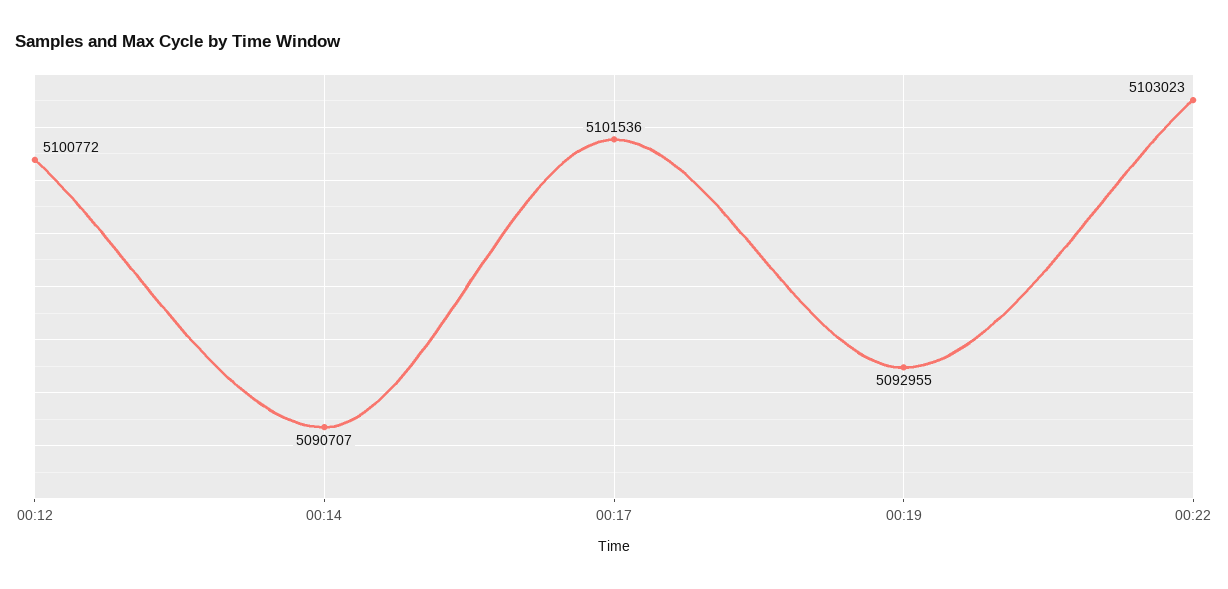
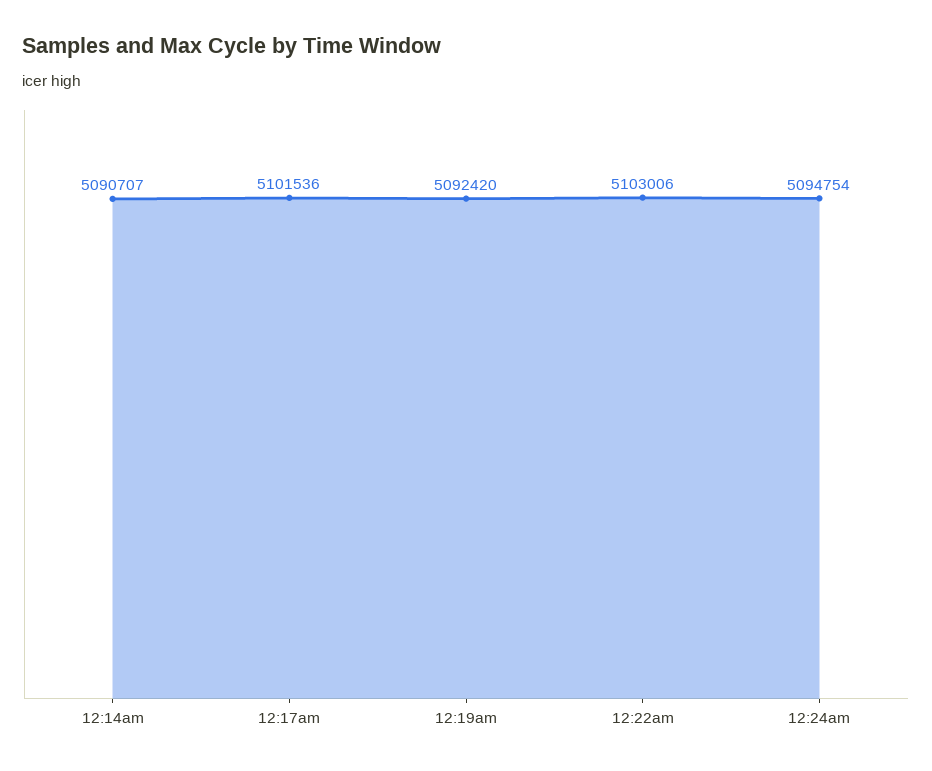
00:12: 5100772 -> none
00:19: 5092955 -> 5092420
00:22: 5103023 -> 5103006
12:24am: none -> 5094754

